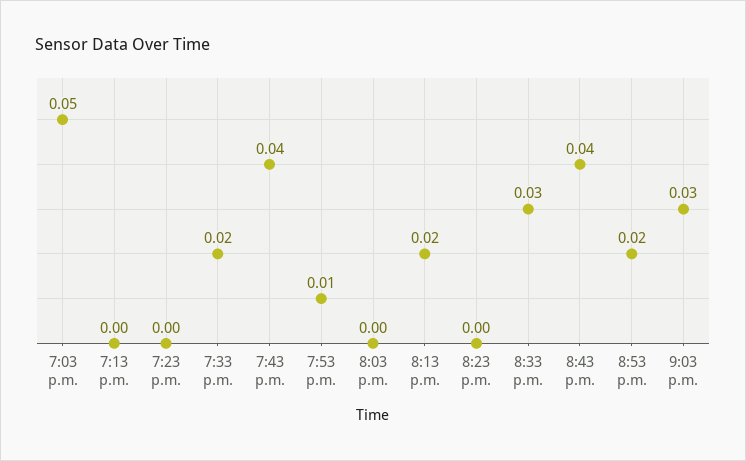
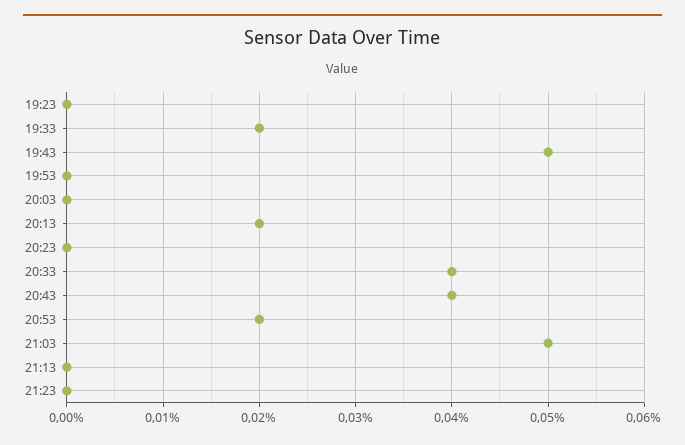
7:03 p.m.: 0.05 -> none
7:13 p.m.: 0 -> none
7:43 p.m.: 0.04 -> 0.05
7:53 p.m.: 0.01 -> 0
8:33 p.m.: 0.03 -> 0.04
9:03 p.m.: 0.03 -> 0.05
21:13: none -> 0
21:23: none -> 0

